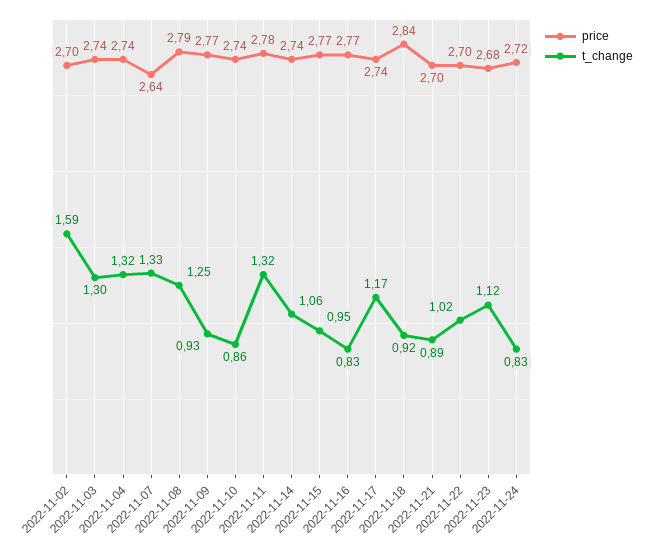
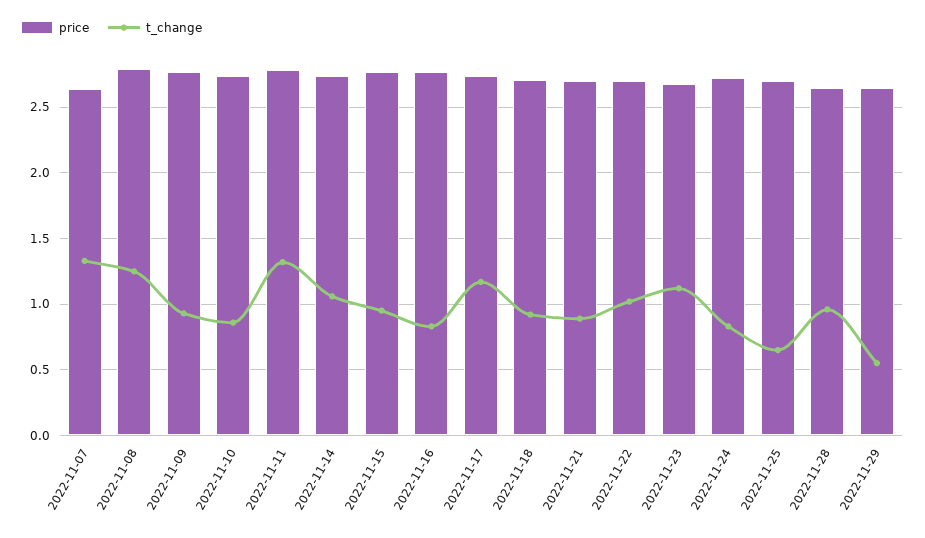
price, 2022-11-02: 2.7 -> none
t_change, 2022-11-02: 1.59 -> none
price, 2022-11-03: 2.74 -> none
t_change, 2022-11-03: 1.3 -> none
price, 2022-11-04: 2.74 -> none
t_change, 2022-11-04: 1.32 -> none
price, 2022-11-18: 2.84 -> 2.7
price, 2022-11-25: none -> 2.7
t_change, 2022-11-25: none -> 0.65
price, 2022-11-28: none -> 2.65
t_change, 2022-11-28: none -> 0.95
price, 2022-11-29: none -> 2.65
t_change, 2022-11-29: none -> 0.55

